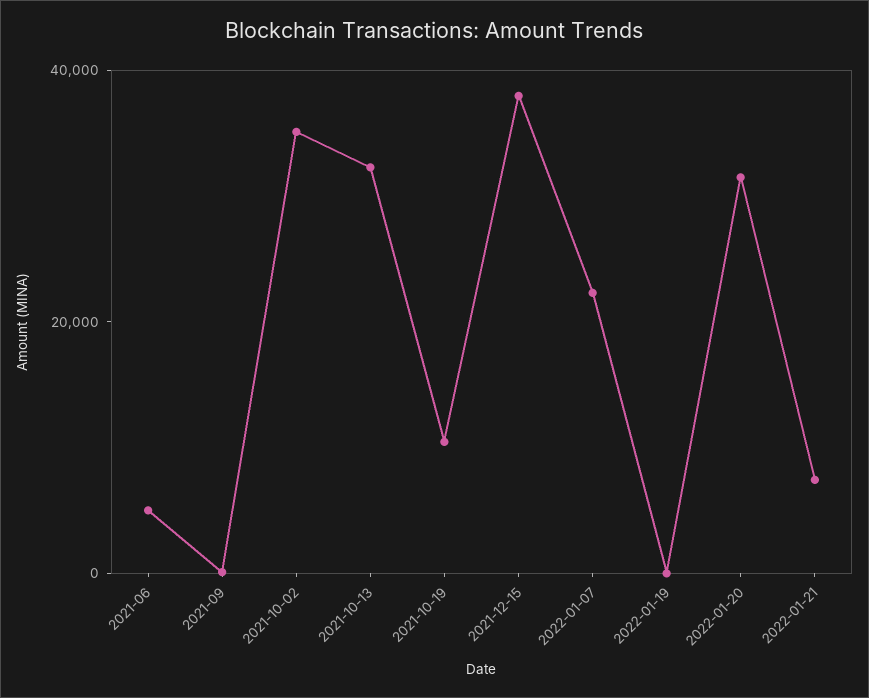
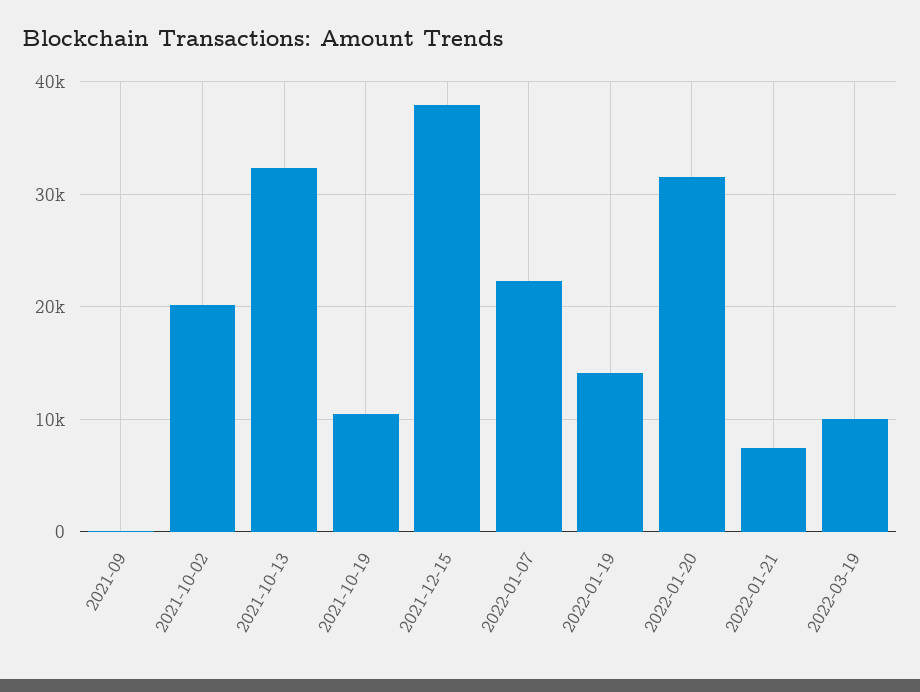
2021-06: 5000 -> none
2021-10-02: 35000 -> 20000
2022-01-19: 0 -> 14000
2022-03-19: none -> 10000

